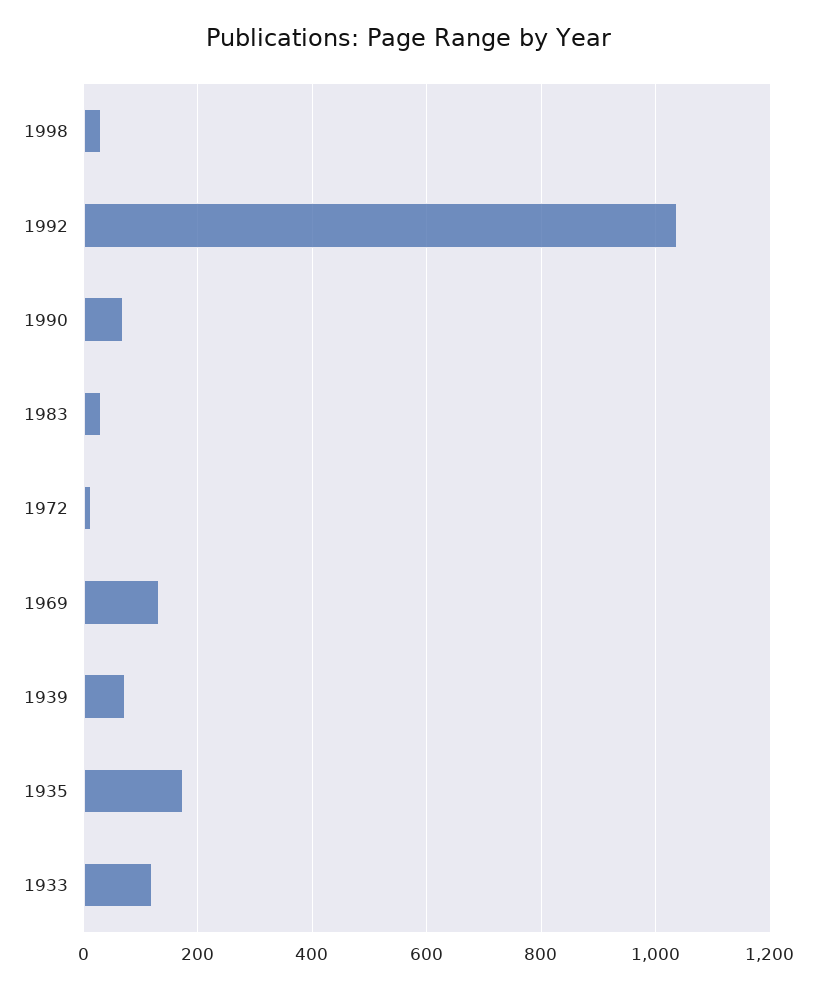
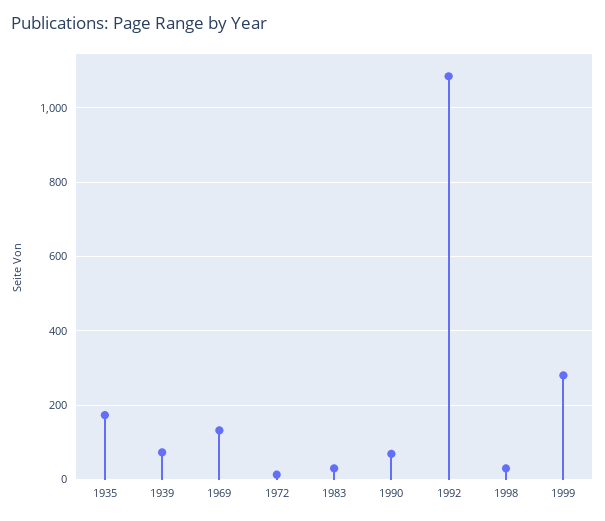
1992: 1040 -> 1080
1933: 120 -> none
1999: none -> 280

